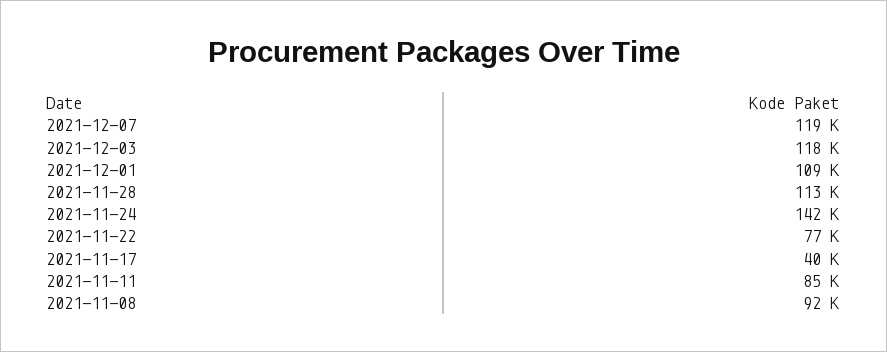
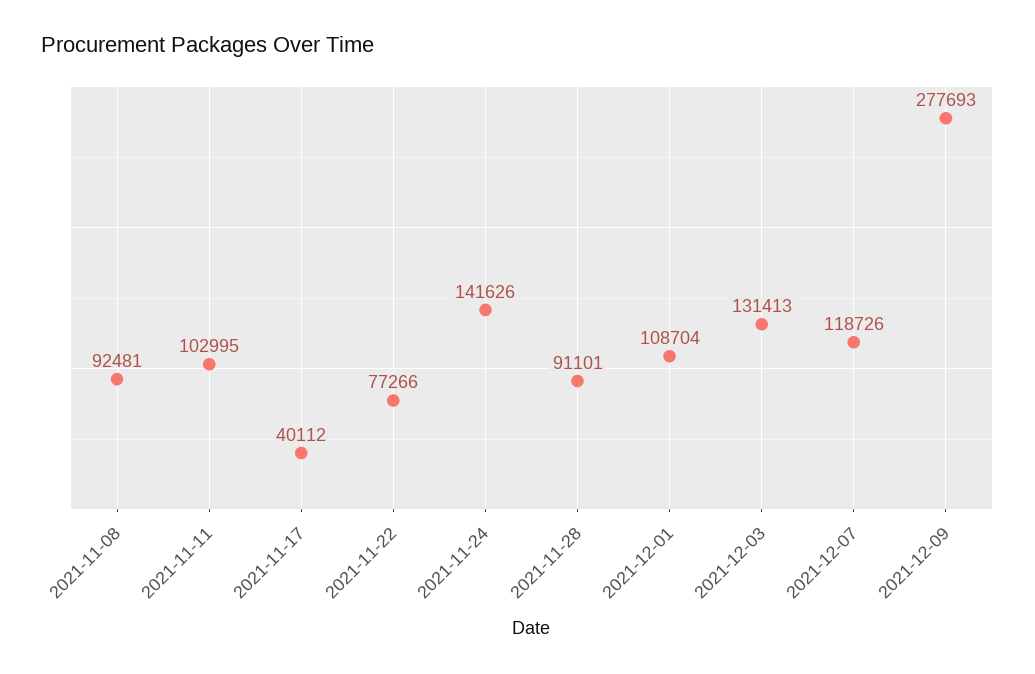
2021-12-03: 118000 -> 131413
2021-11-28: 113000 -> 91101
2021-11-11: 85000 -> 102995
2021-12-09: none -> 277693

